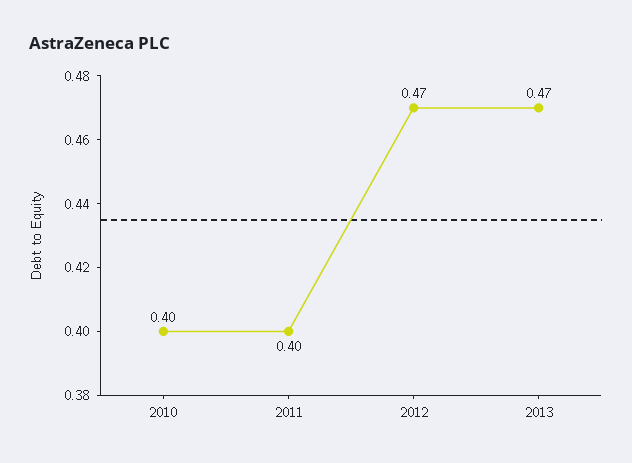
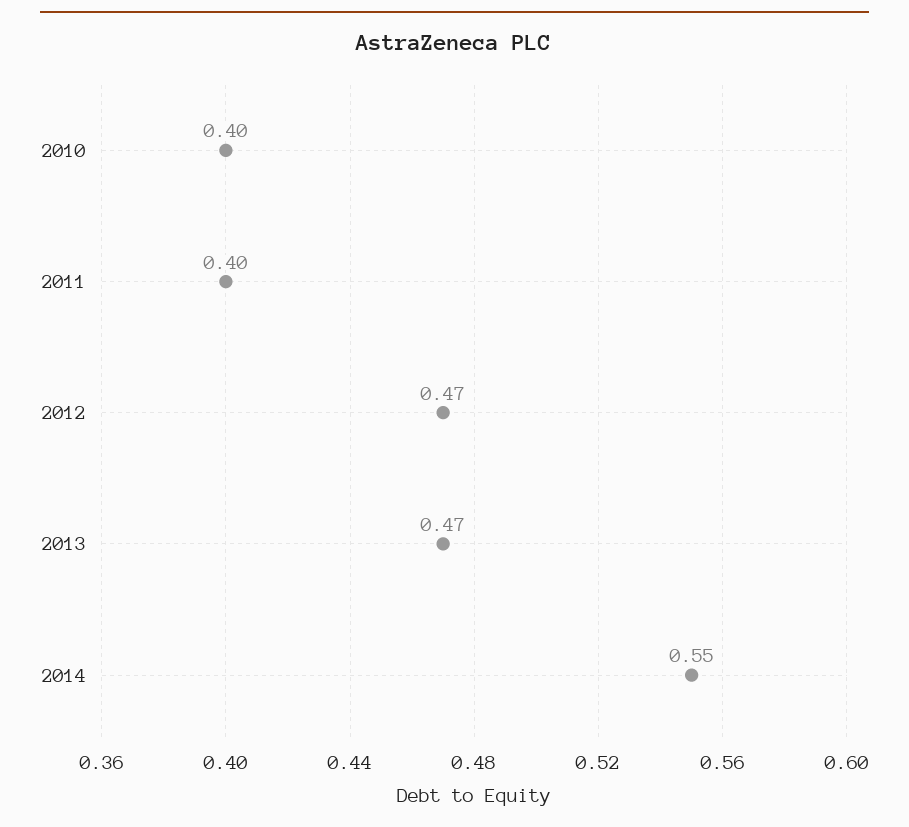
2014: none -> 0.55

